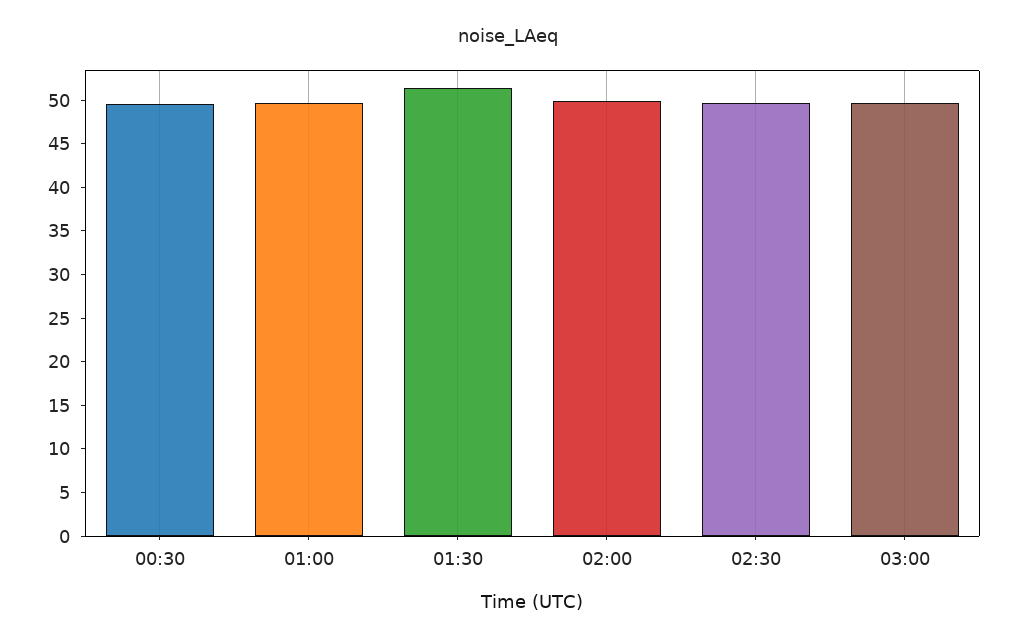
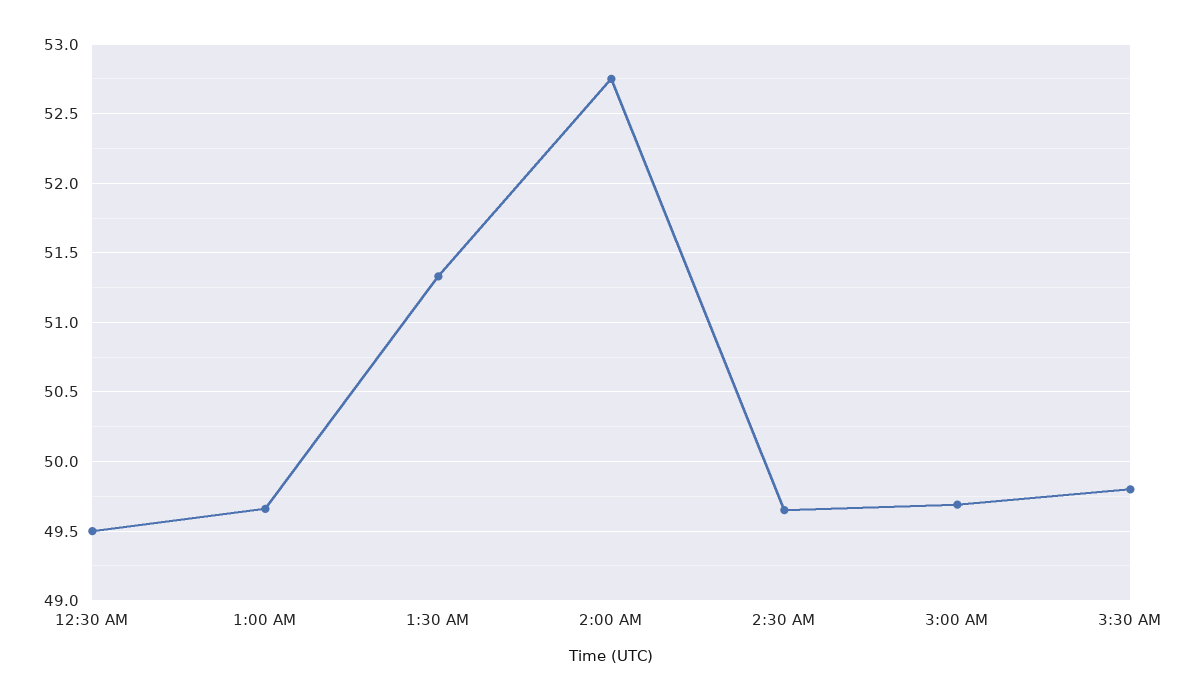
02:00: 50 -> 52.75
3:30 AM: none -> 49.8

